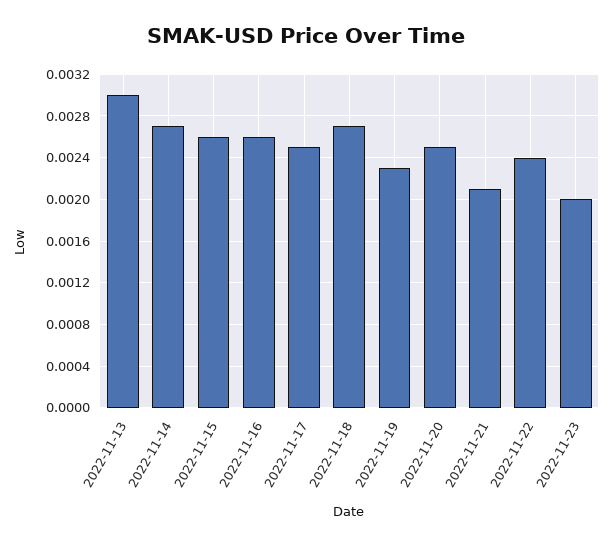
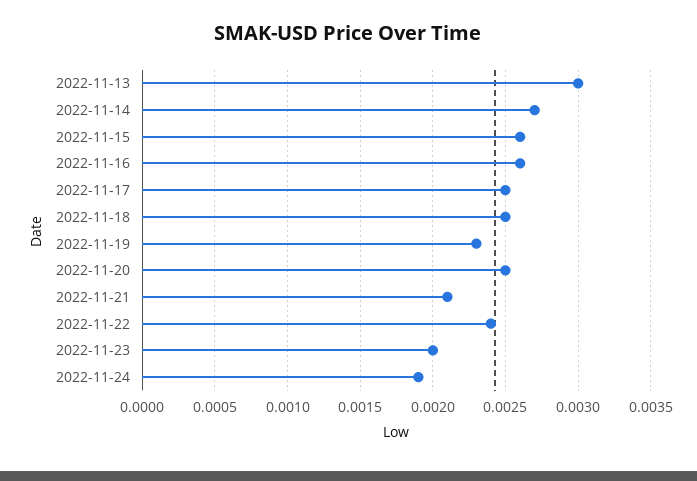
2022-11-18: 0.0027 -> 0.0025
2022-11-24: none -> 0.0019

